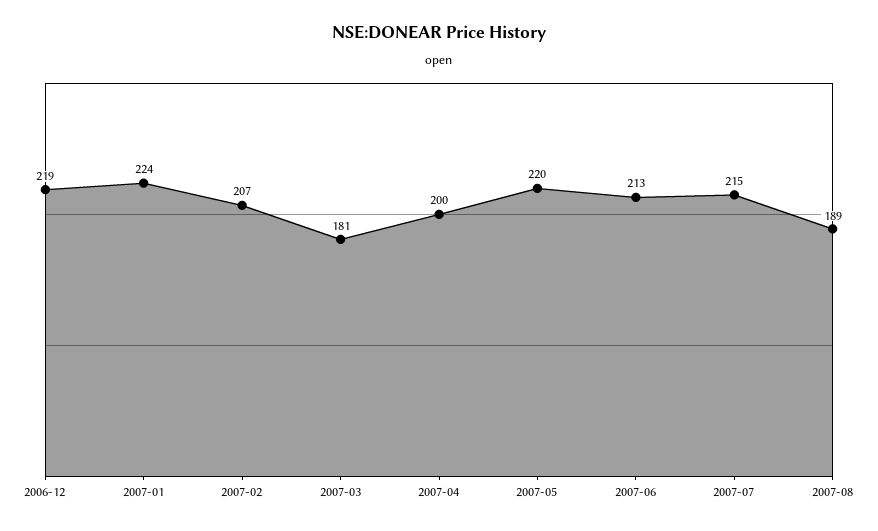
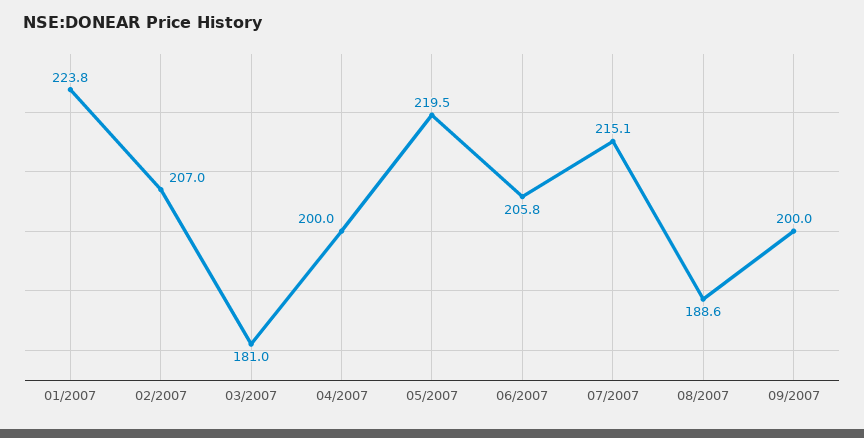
2006-12: 219 -> none
2007-06: 213 -> 205.8
09/2007: none -> 200

